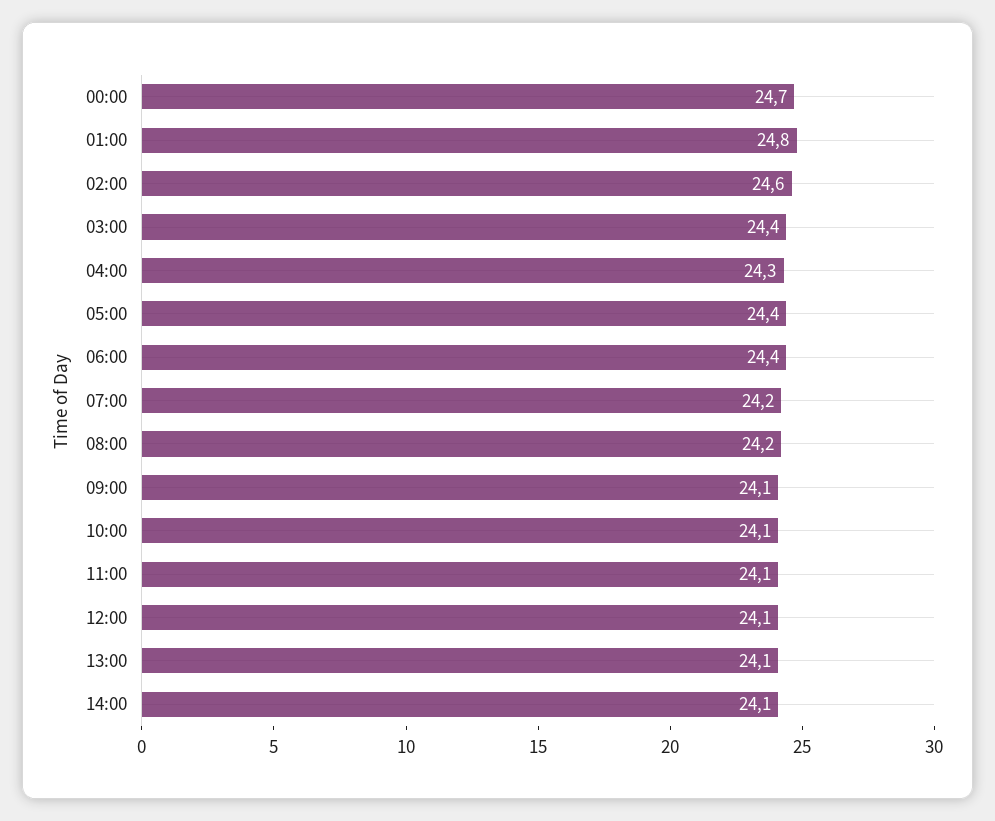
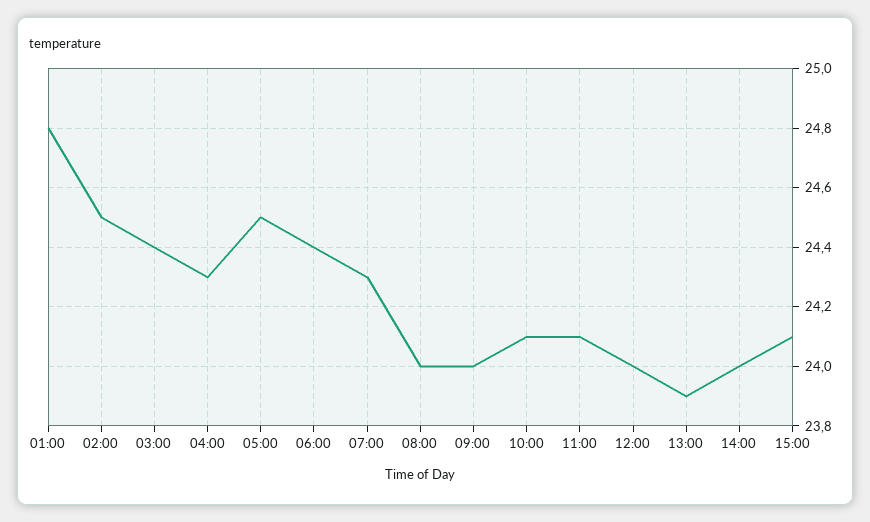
00:00: 24.7 -> none
02:00: 24.6 -> 24.5
05:00: 24.4 -> 24.5
07:00: 24.2 -> 24.3
08:00: 24.2 -> 24
09:00: 24.1 -> 24
12:00: 24.1 -> 24
13:00: 24.1 -> 23.9
14:00: 24.1 -> 24
15:00: none -> 24.1

